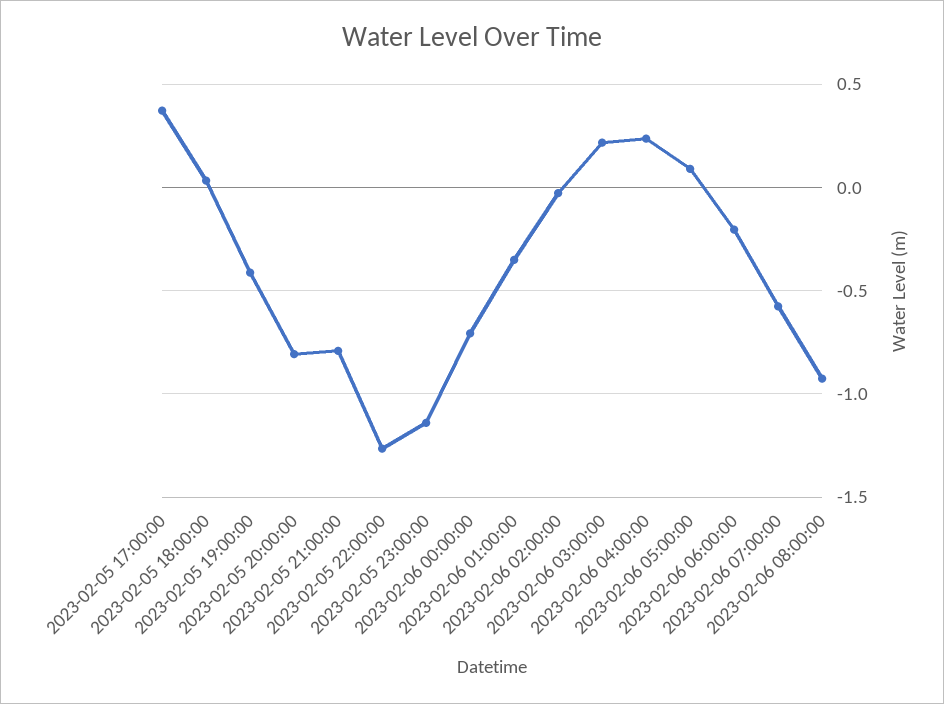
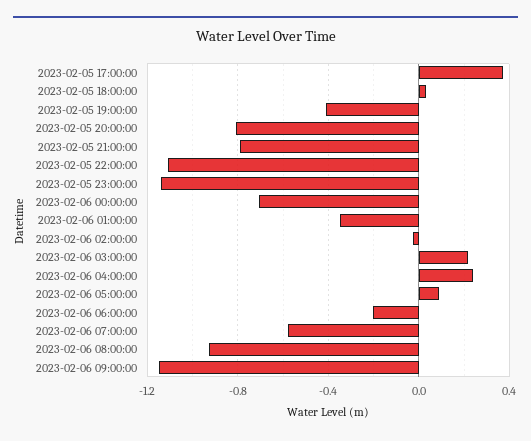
2023-02-05 22:00:00: -1.25 -> -1.1
2023-02-06 09:00:00: none -> -1.15

